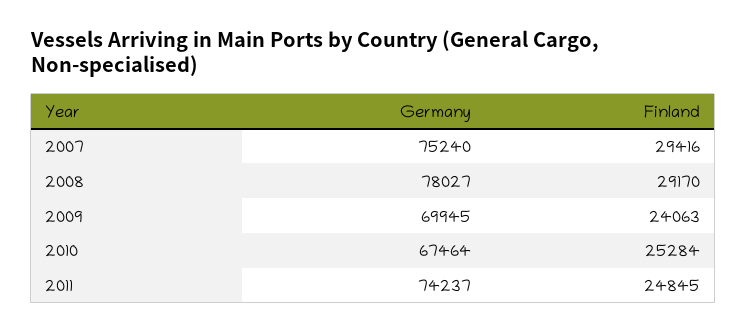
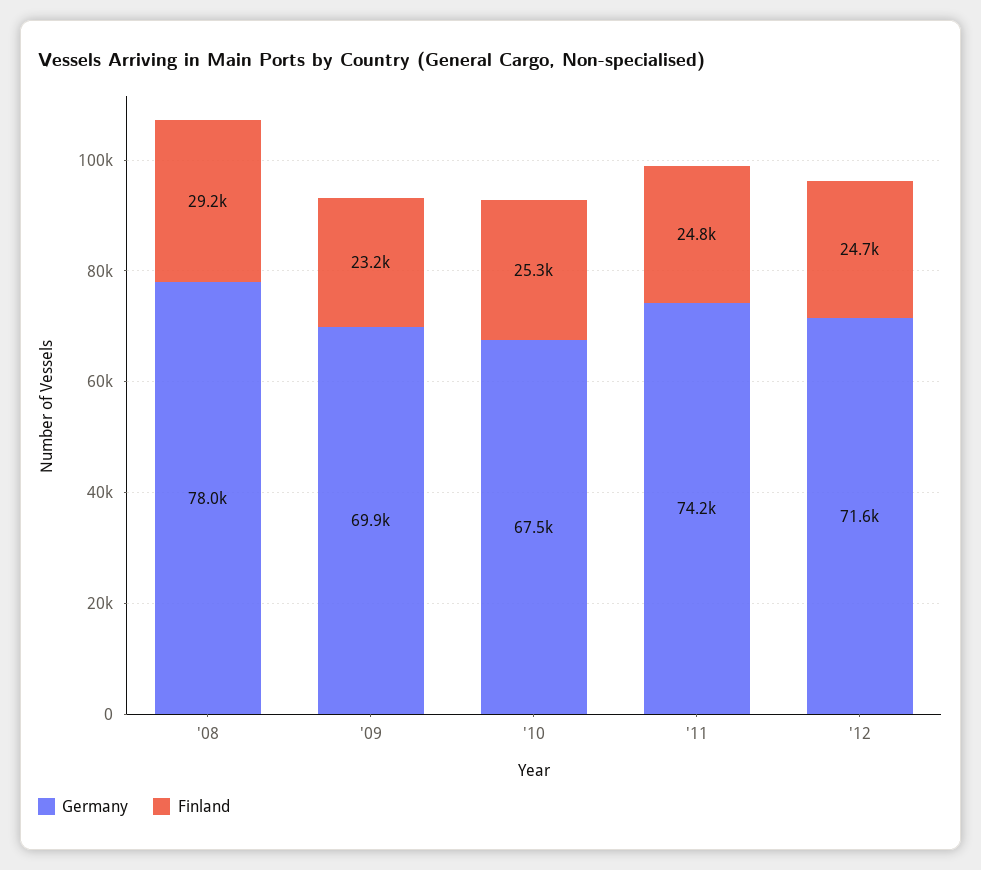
Germany, 2007: 75240 -> none
Finland, 2007: 29416 -> none
Finland, 2009: 24063 -> 23200
Germany, '12: none -> 71600
Finland, '12: none -> 24700

